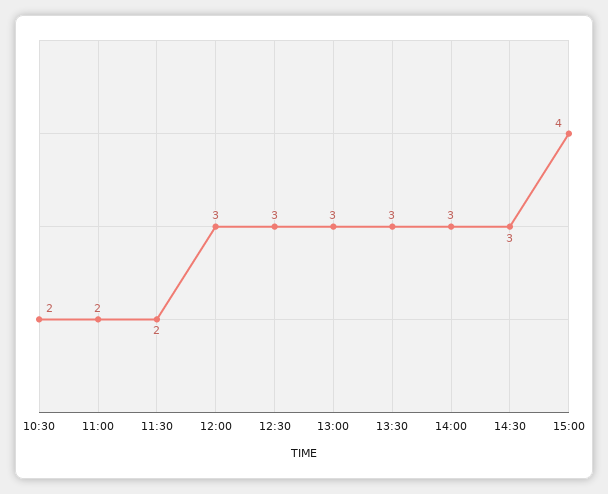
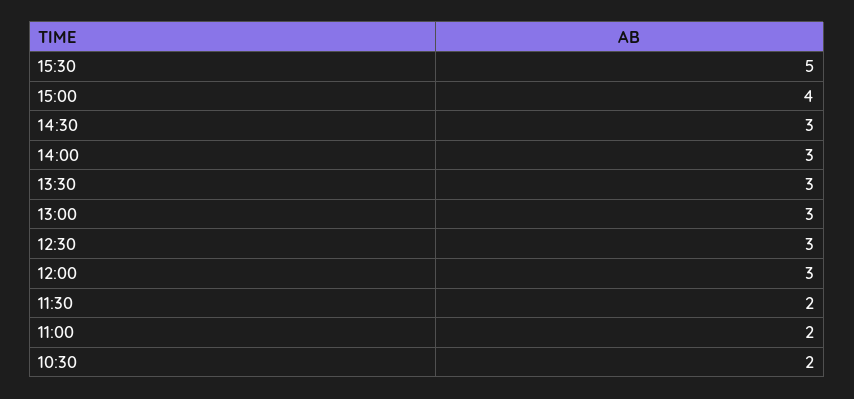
15:30: none -> 5

